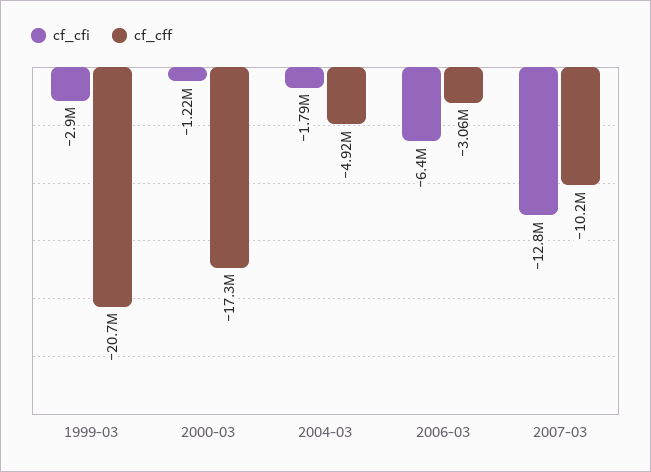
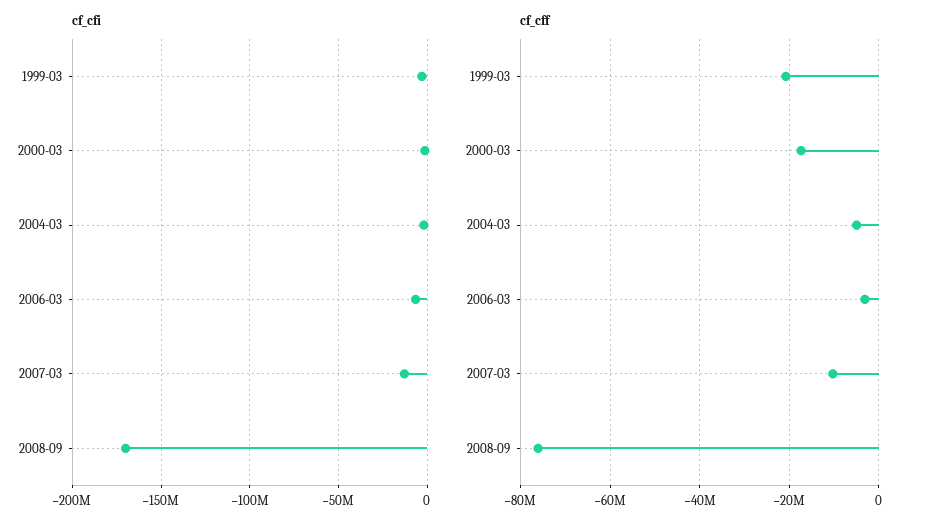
cf_cfi, 2008-09: none -> -170000000
cf_cff, 2008-09: none -> -76000000

